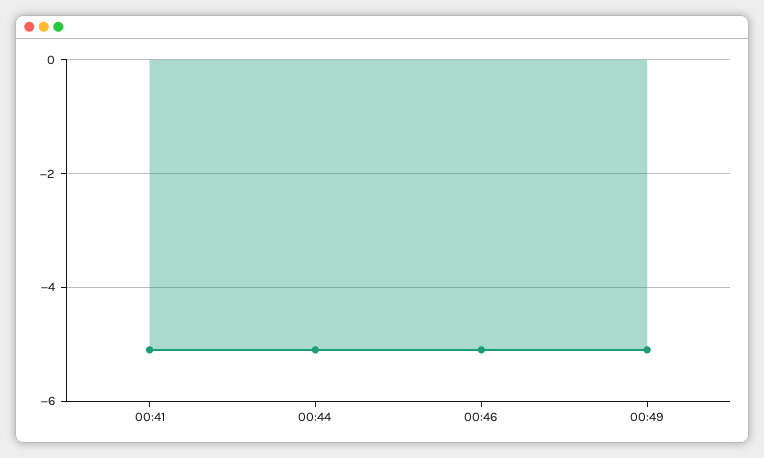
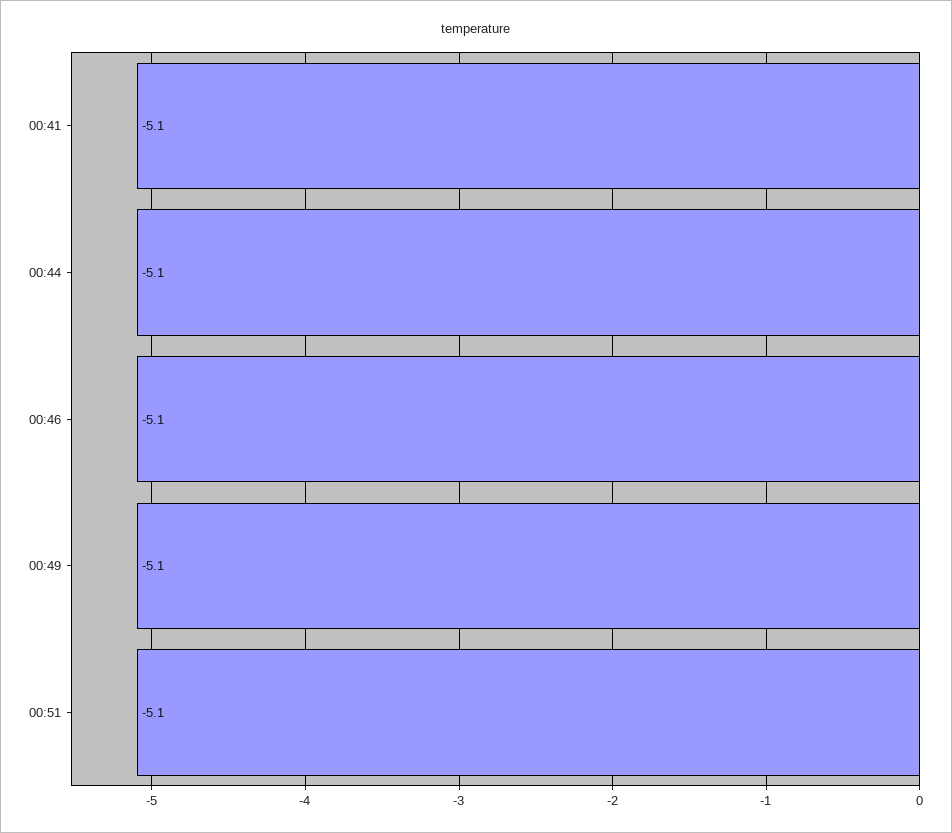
00:51: none -> -5.1

